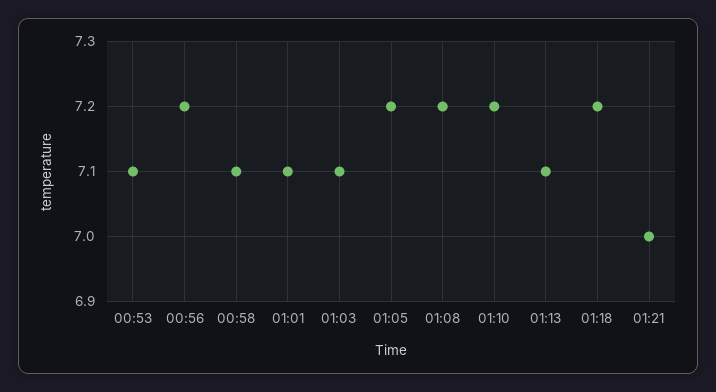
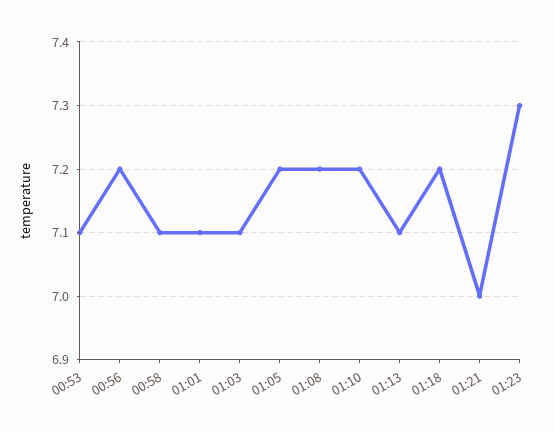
01:23: none -> 7.3

